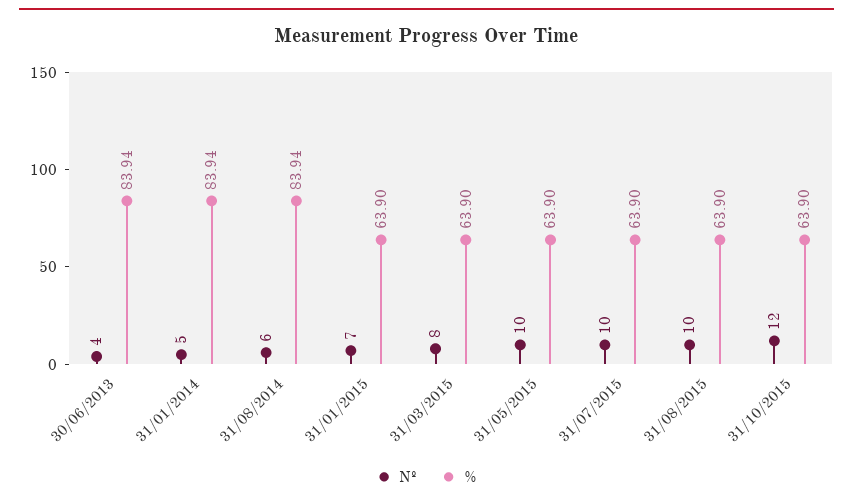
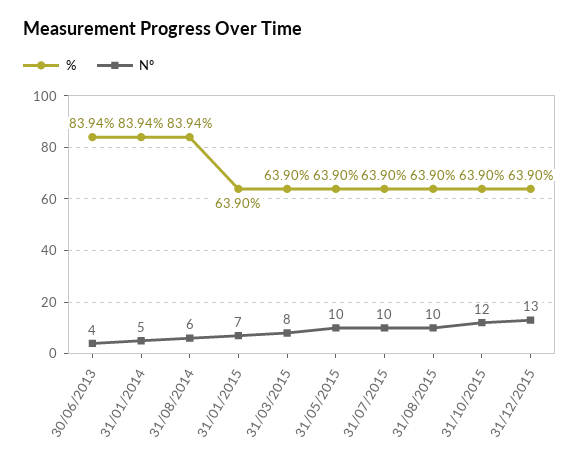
%, 31/12/2015: none -> 63.9
Nº, 31/12/2015: none -> 13

